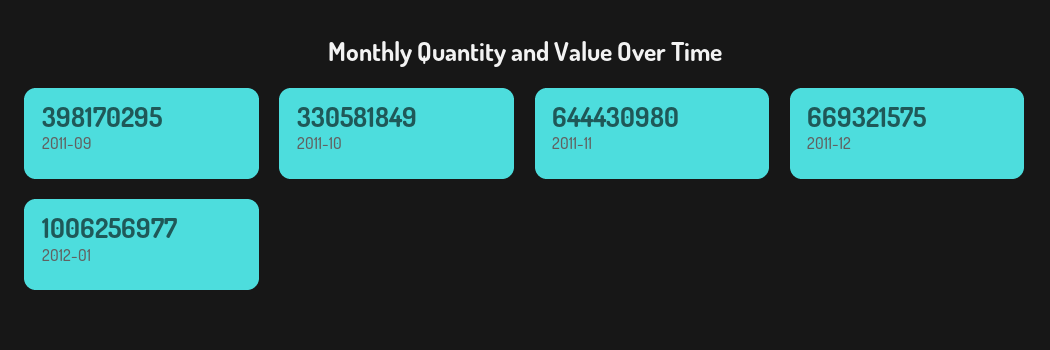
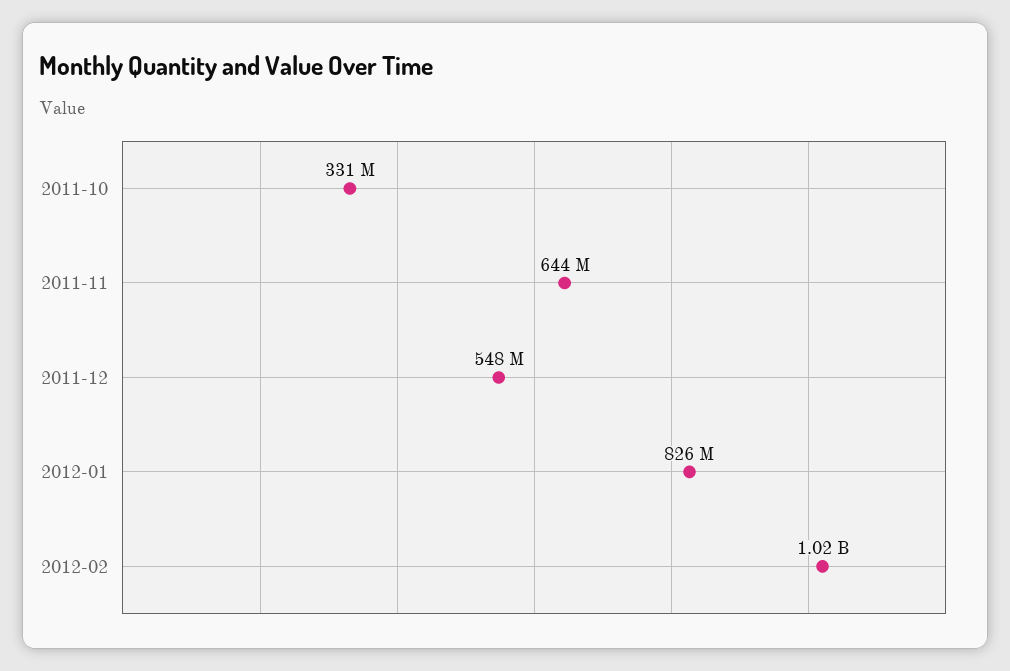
2011-09: 398170295 -> none
2011-12: 669321575 -> 548000000
2012-01: 1006256977 -> 826000000
2012-02: none -> 1020000000

